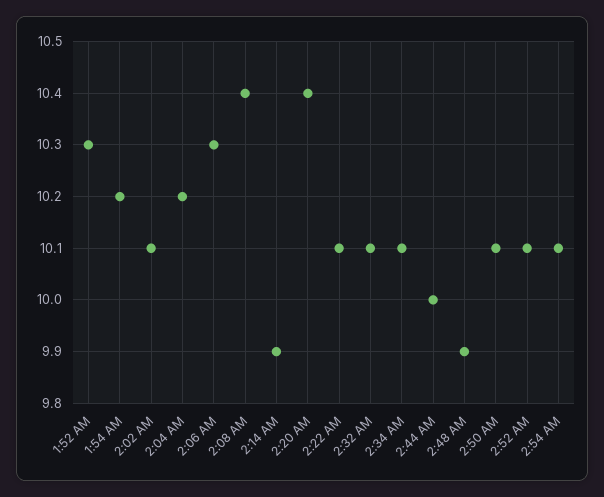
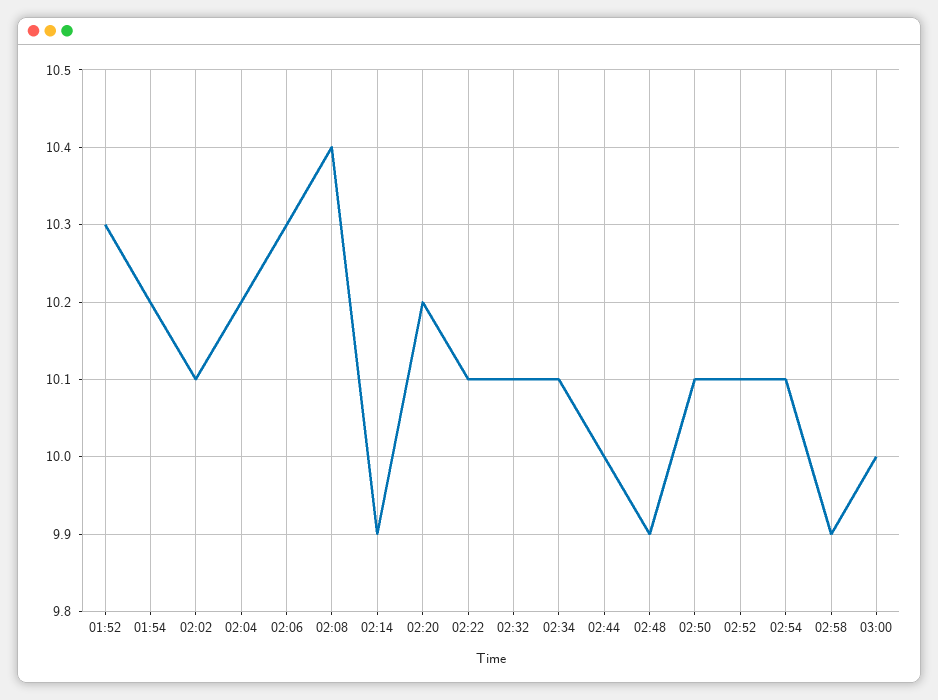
2:20 AM: 10.4 -> 10.2
02:58: none -> 9.9
03:00: none -> 10

